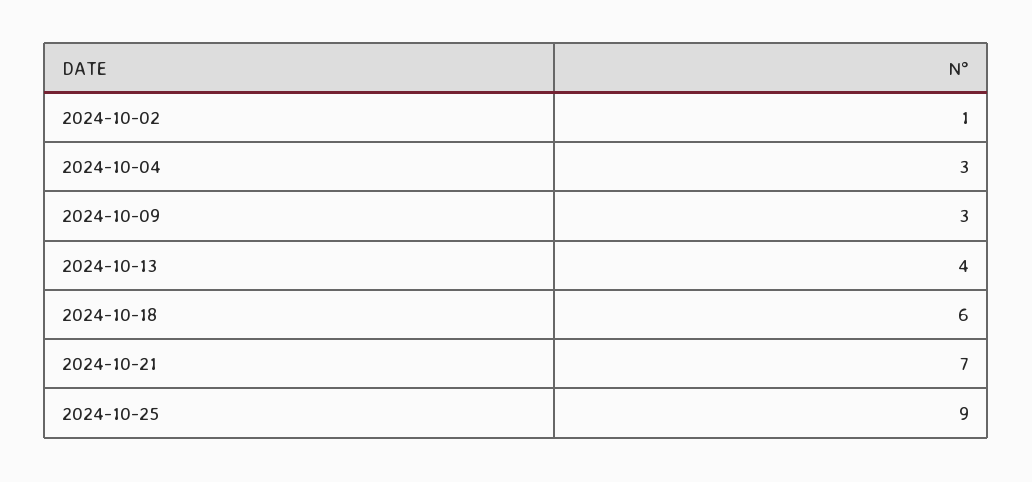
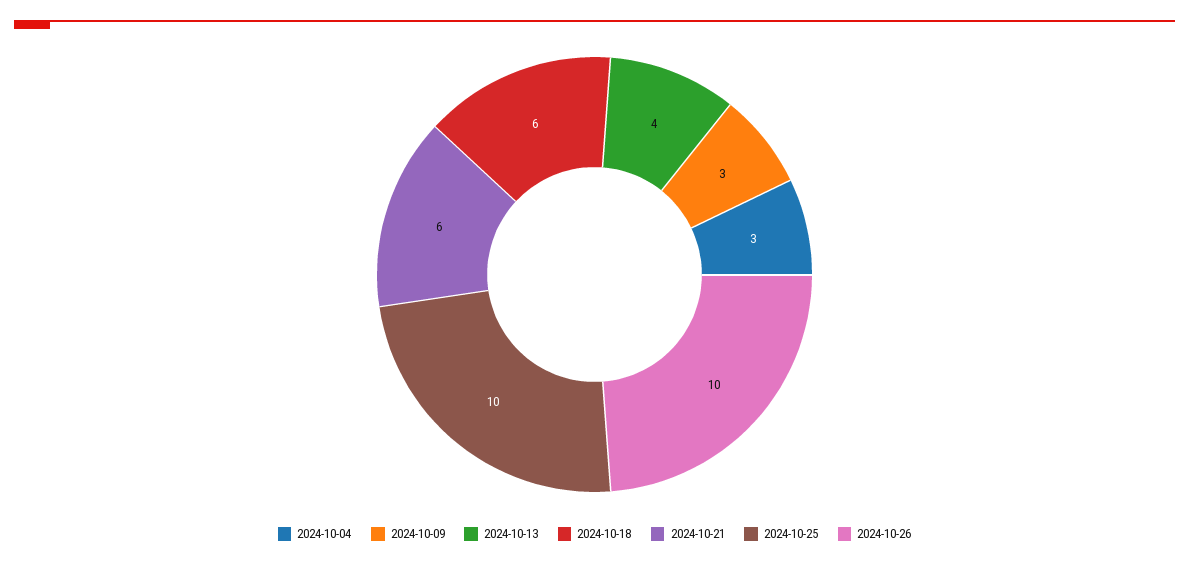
2024-10-02: 1 -> none
2024-10-21: 7 -> 6
2024-10-25: 9 -> 10
2024-10-26: none -> 10

